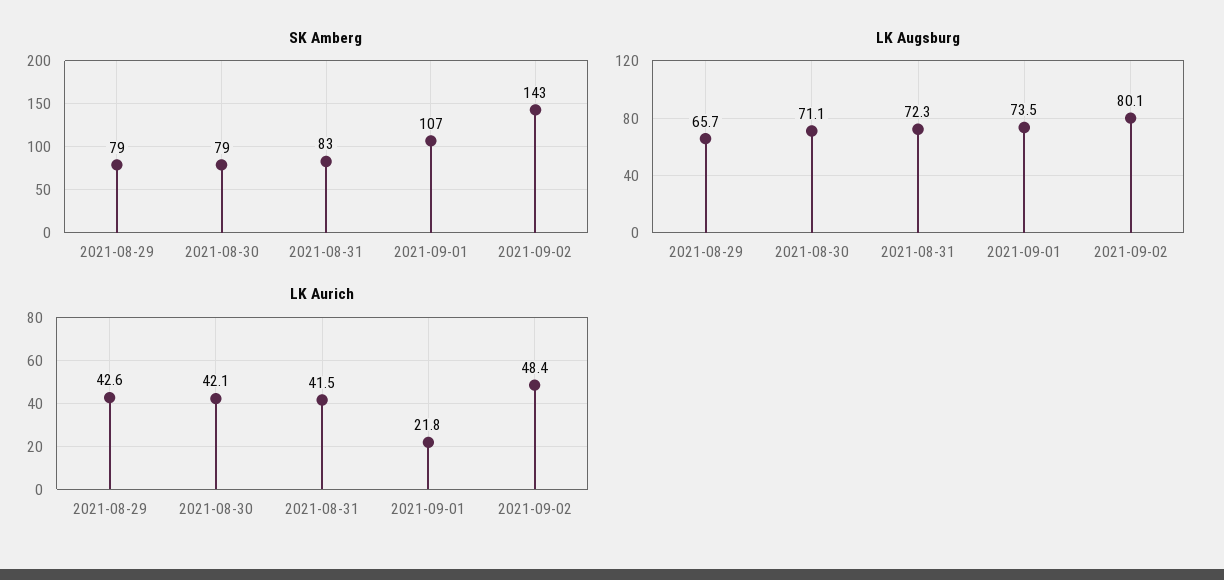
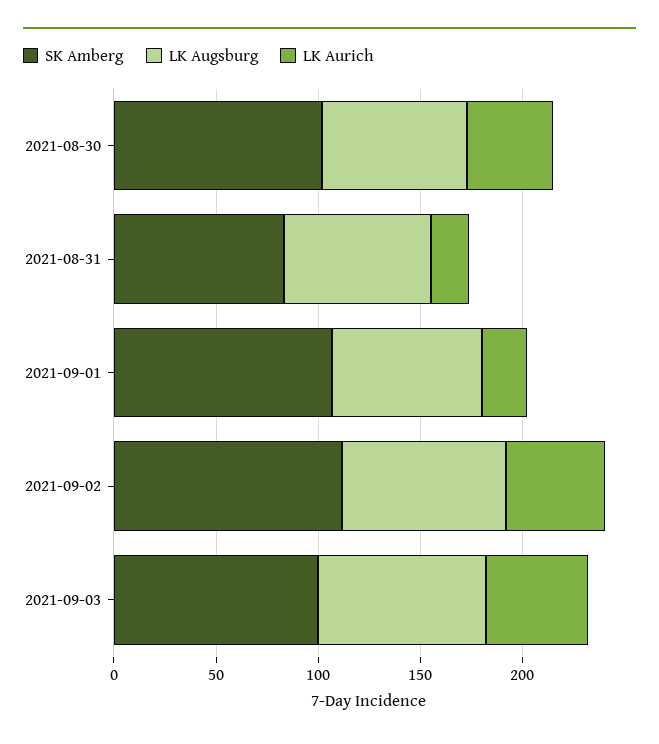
SK Amberg, 2021-08-29: 79 -> none
SK Amberg, 2021-08-30: 79 -> 100
SK Amberg, 2021-09-02: 143 -> 110
LK Augsburg, 2021-08-29: 65.7 -> none
LK Aurich, 2021-08-29: 42.6 -> none
LK Aurich, 2021-08-31: 41.5 -> 20
SK Amberg, 2021-09-03: none -> 100
LK Augsburg, 2021-09-03: none -> 80
LK Aurich, 2021-09-03: none -> 50

